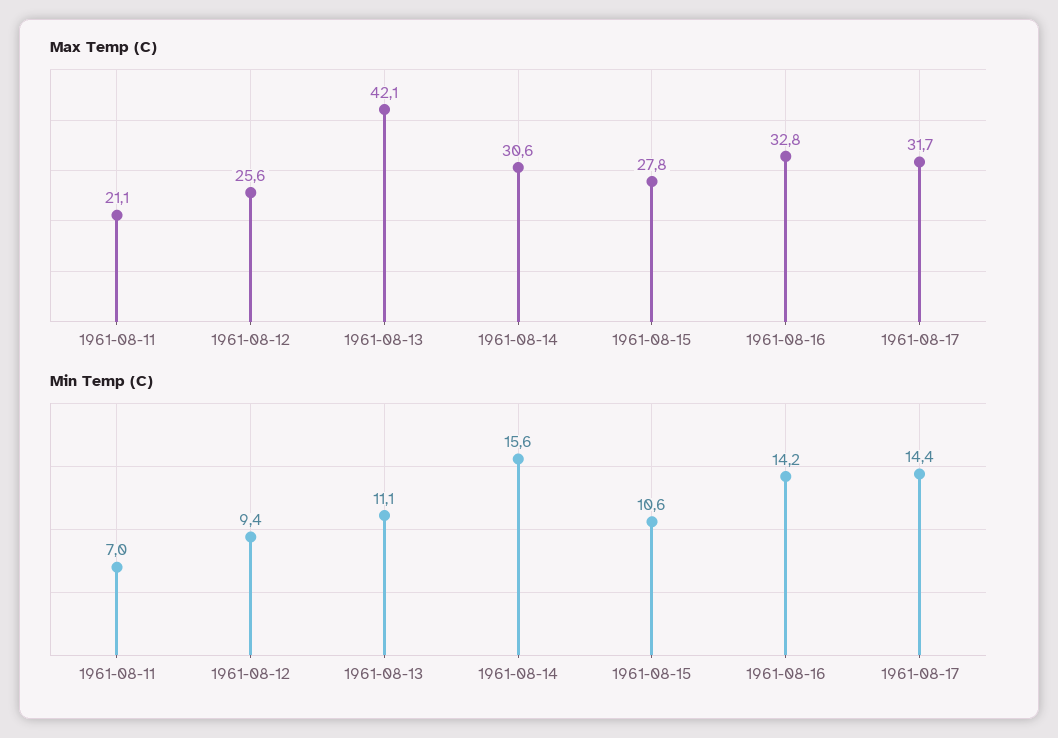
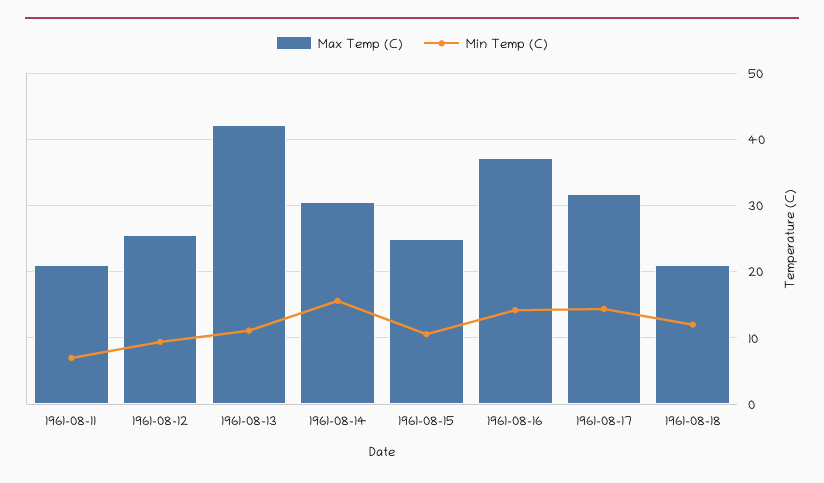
Max Temp (C), 1961-08-15: 27.8 -> 25
Max Temp (C), 1961-08-16: 32.8 -> 37
Max Temp (C), 1961-08-18: none -> 21
Min Temp (C), 1961-08-18: none -> 12

